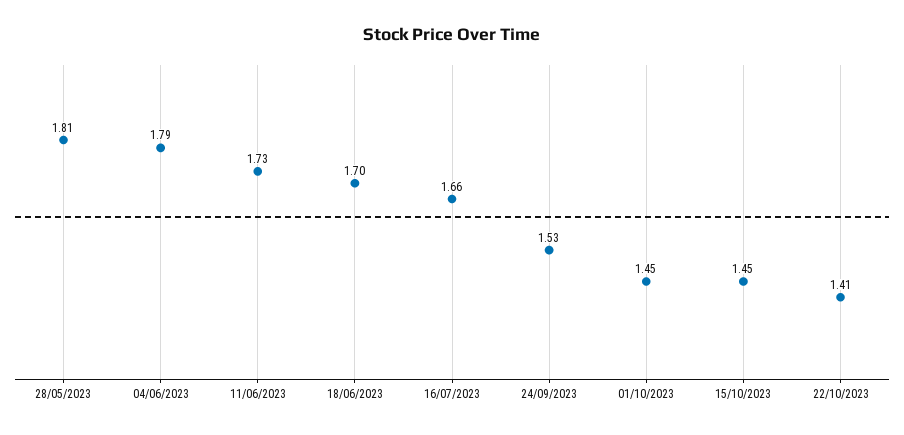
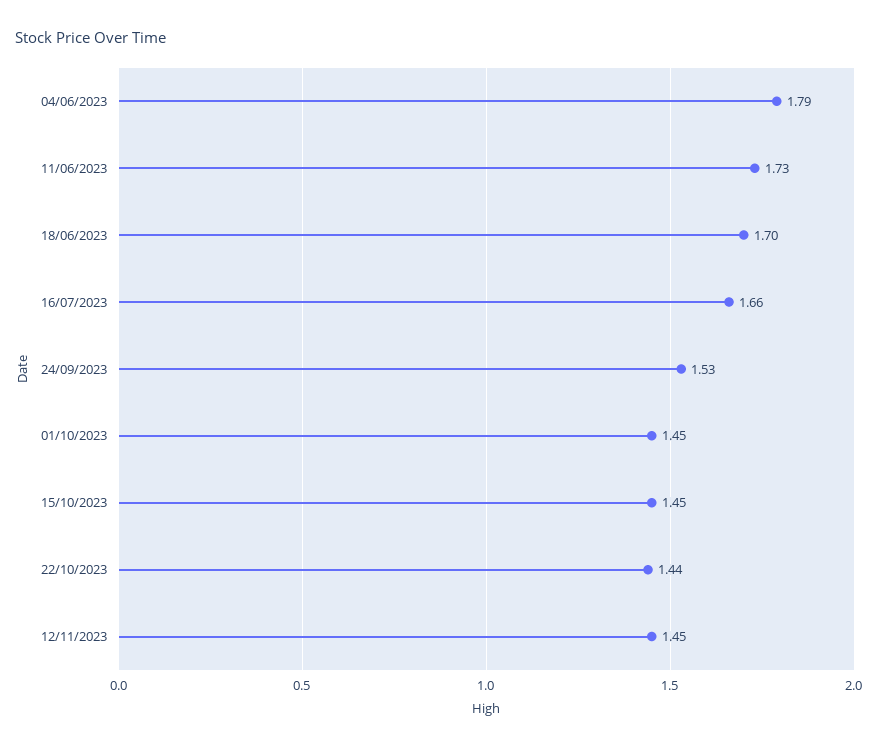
28/05/2023: 1.81 -> none
22/10/2023: 1.41 -> 1.44
12/11/2023: none -> 1.45

